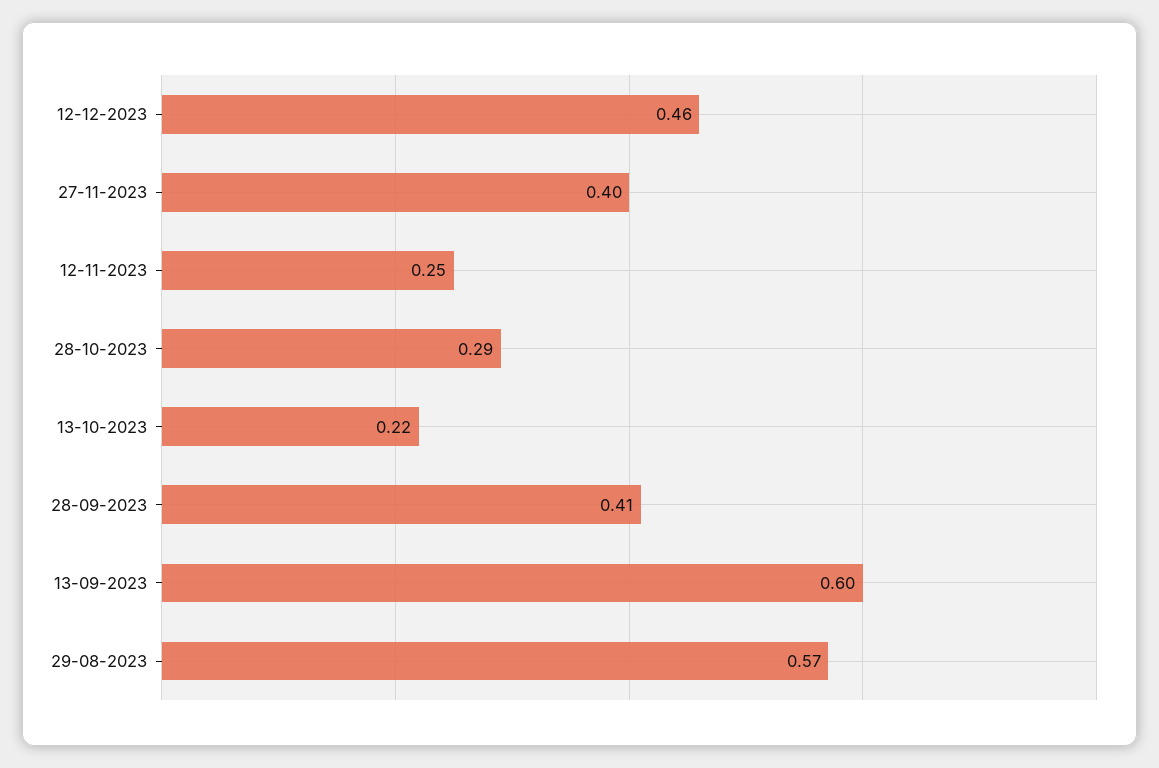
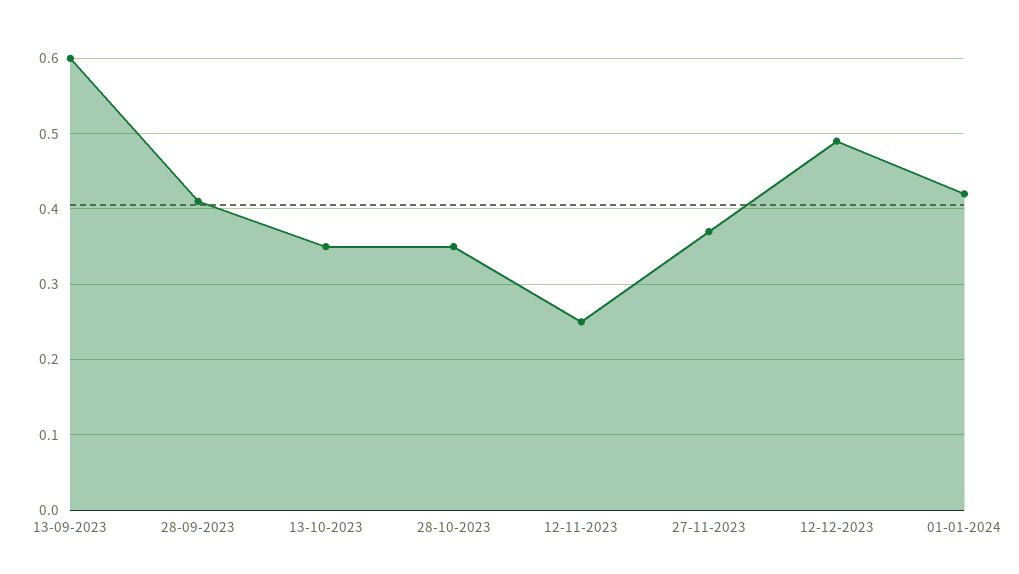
12-12-2023: 0.46 -> 0.49
27-11-2023: 0.4 -> 0.37
28-10-2023: 0.29 -> 0.35
13-10-2023: 0.22 -> 0.35
29-08-2023: 0.57 -> none
01-01-2024: none -> 0.42

